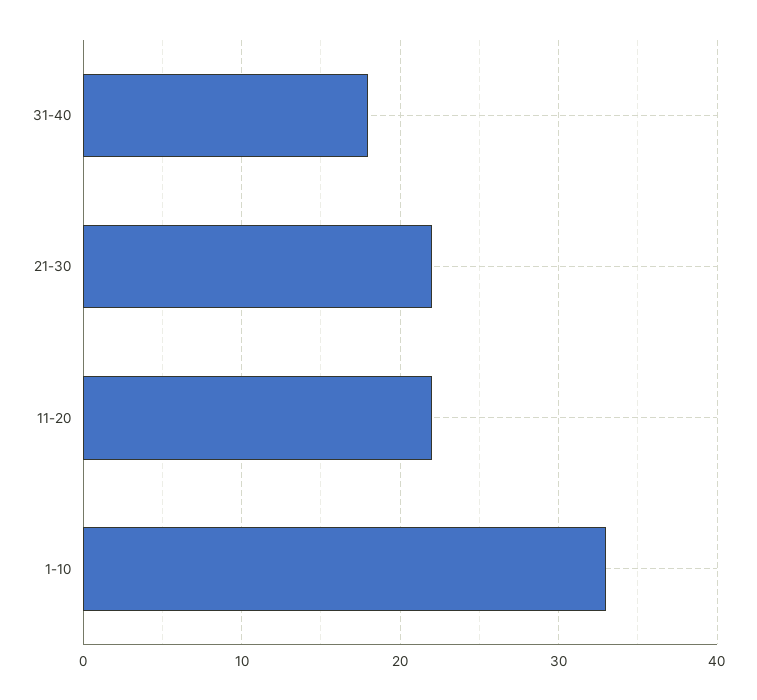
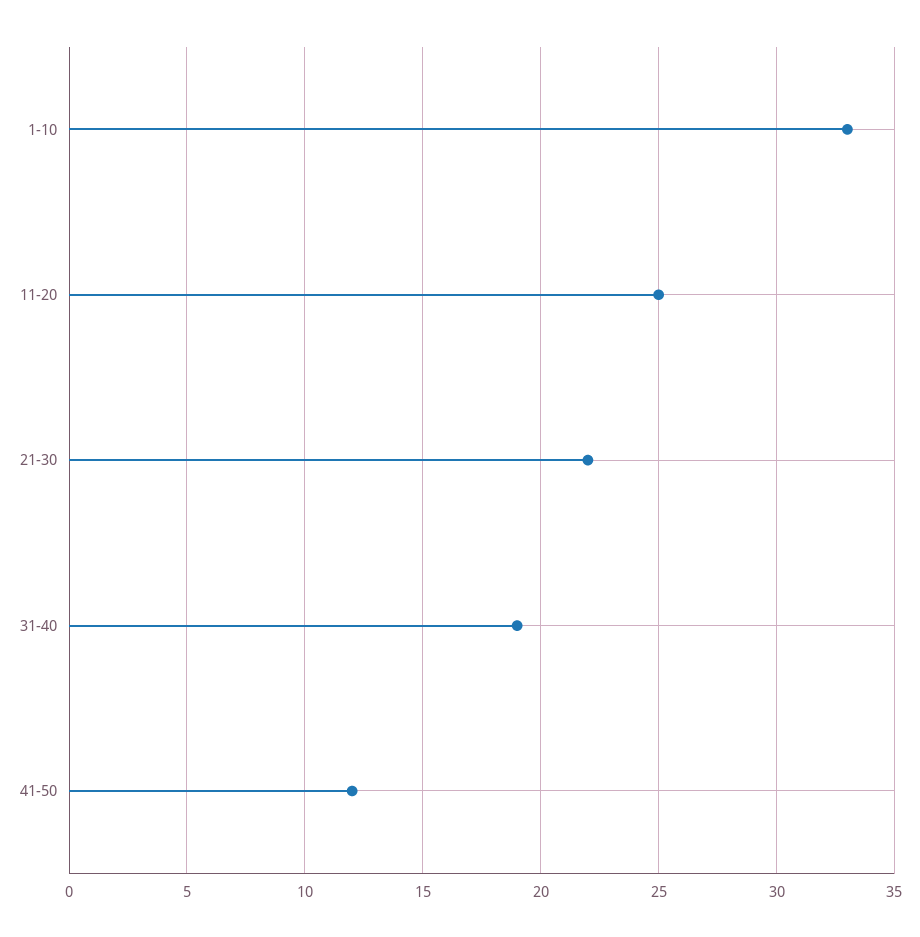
31-40: 18 -> 19
11-20: 22 -> 25
41-50: none -> 12

